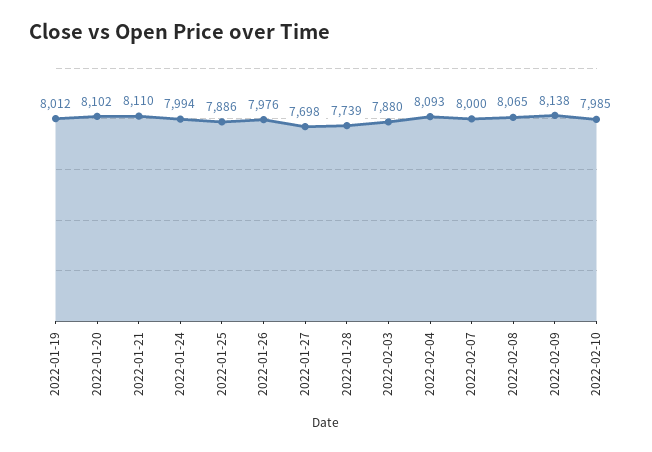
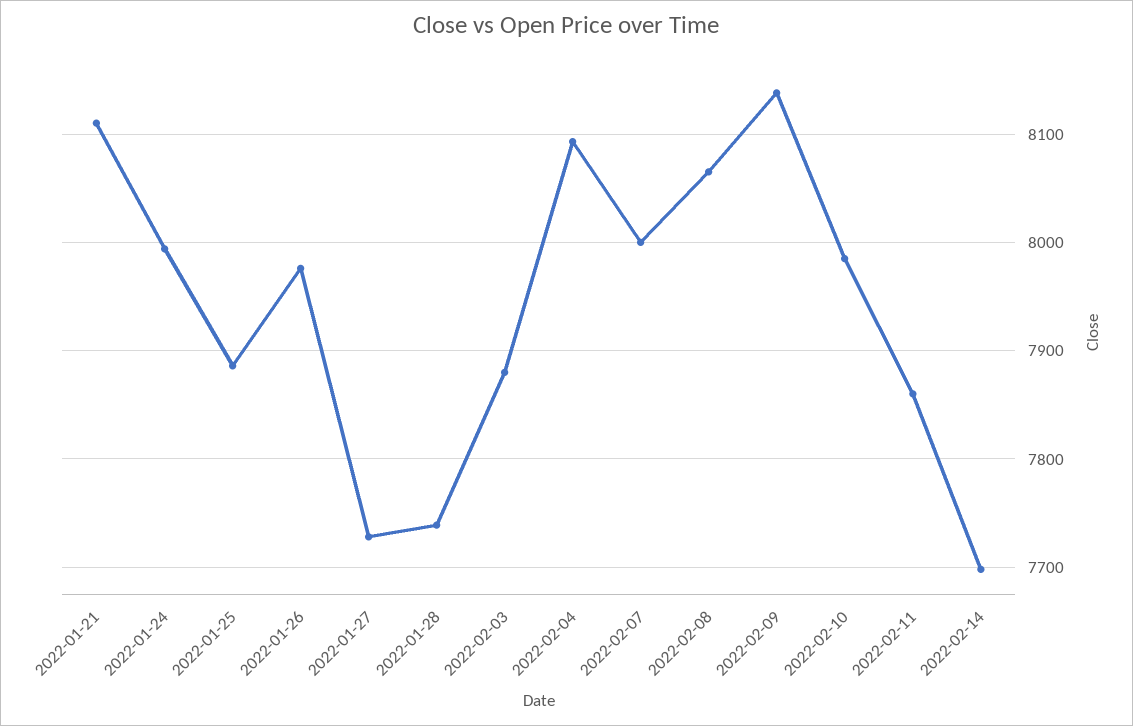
2022-01-19: 8012 -> none
2022-01-20: 8102 -> none
2022-01-27: 7698 -> 7730
2022-02-11: none -> 7860
2022-02-14: none -> 7700

